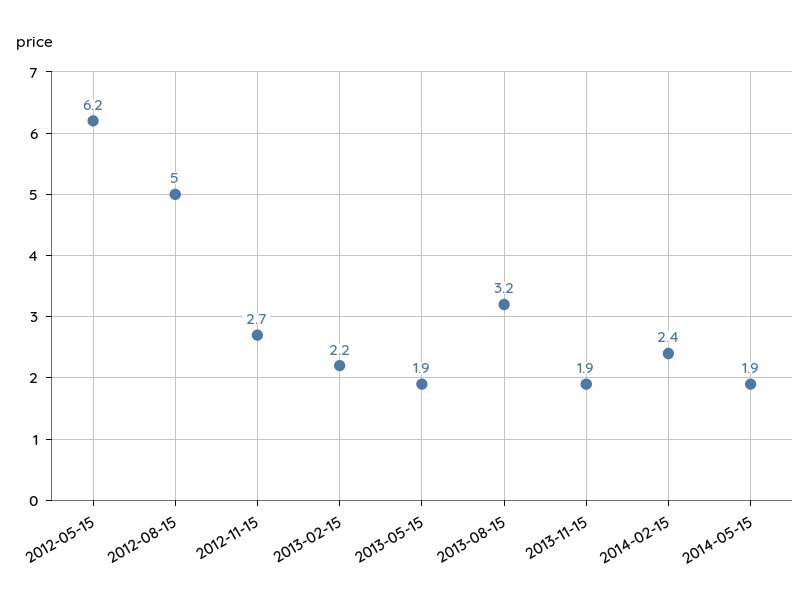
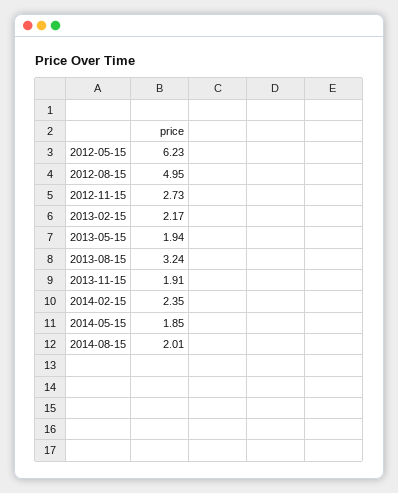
2014-08-15: none -> 2.01

